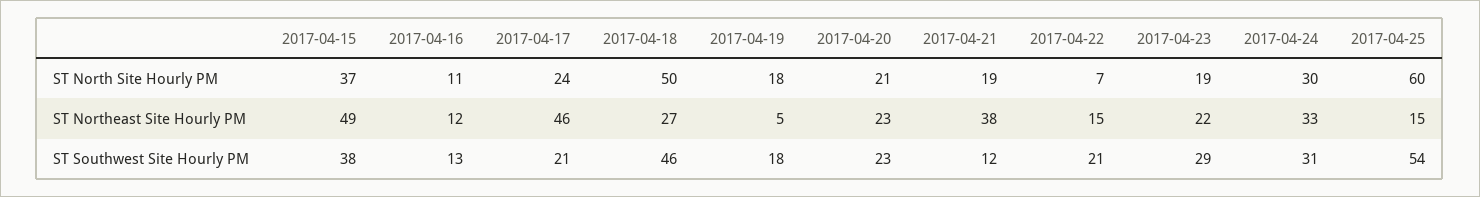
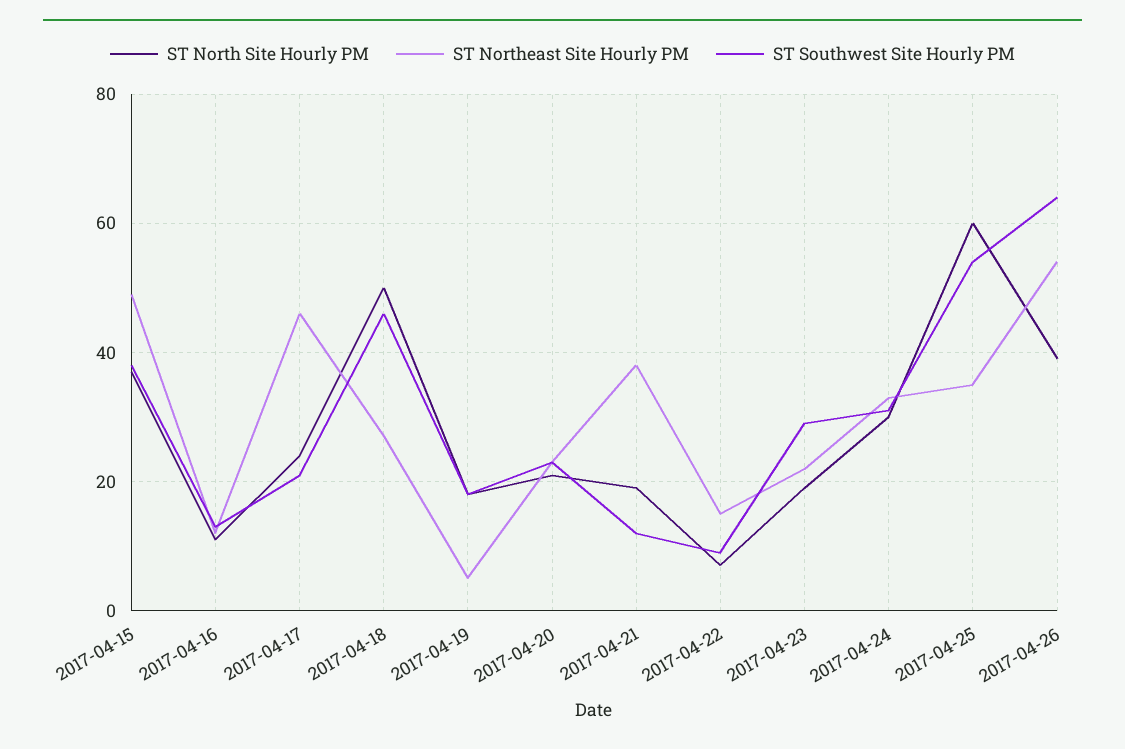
ST Northeast Site Hourly PM, 2017-04-25: 15 -> 35
ST Southwest Site Hourly PM, 2017-04-22: 21 -> 10
ST North Site Hourly PM, 2017-04-26: none -> 40
ST Northeast Site Hourly PM, 2017-04-26: none -> 55
ST Southwest Site Hourly PM, 2017-04-26: none -> 65

